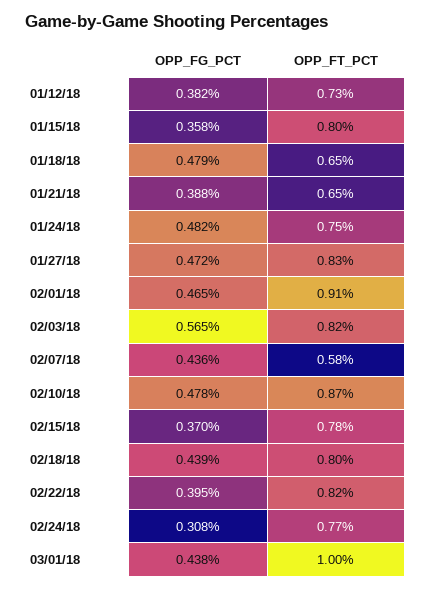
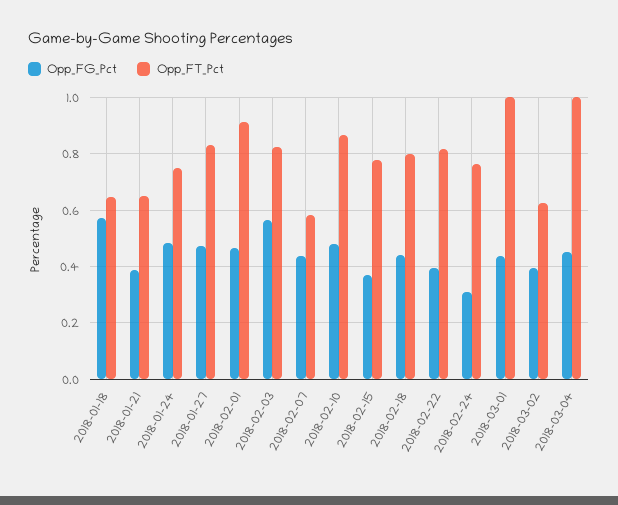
OPP_FG_PCT, 01/12/18: 0.382 -> none
OPP_FT_PCT, 01/12/18: 0.73 -> none
OPP_FG_PCT, 01/15/18: 0.358 -> none
OPP_FT_PCT, 01/15/18: 0.8 -> none
OPP_FG_PCT, 01/18/18: 0.479 -> 0.575
OPP_FG_PCT, 2018-03-02: none -> 0.4
OPP_FT_PCT, 2018-03-02: none -> 0.625
OPP_FG_PCT, 2018-03-04: none -> 0.45
OPP_FT_PCT, 2018-03-04: none -> 1

